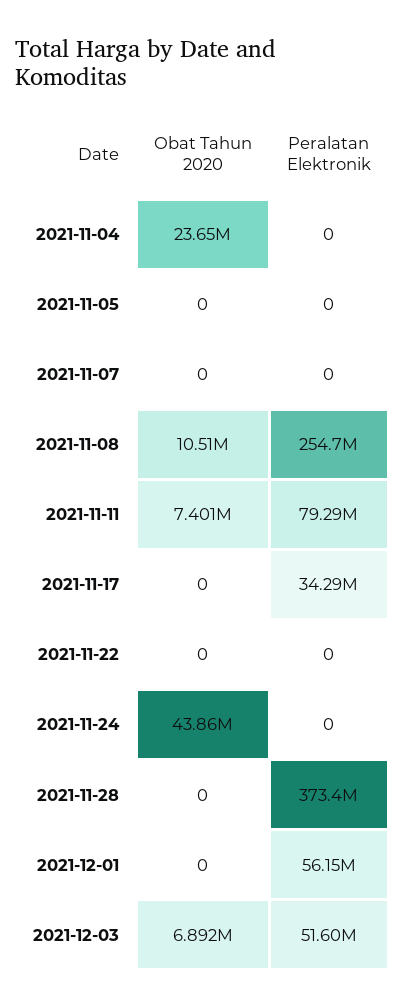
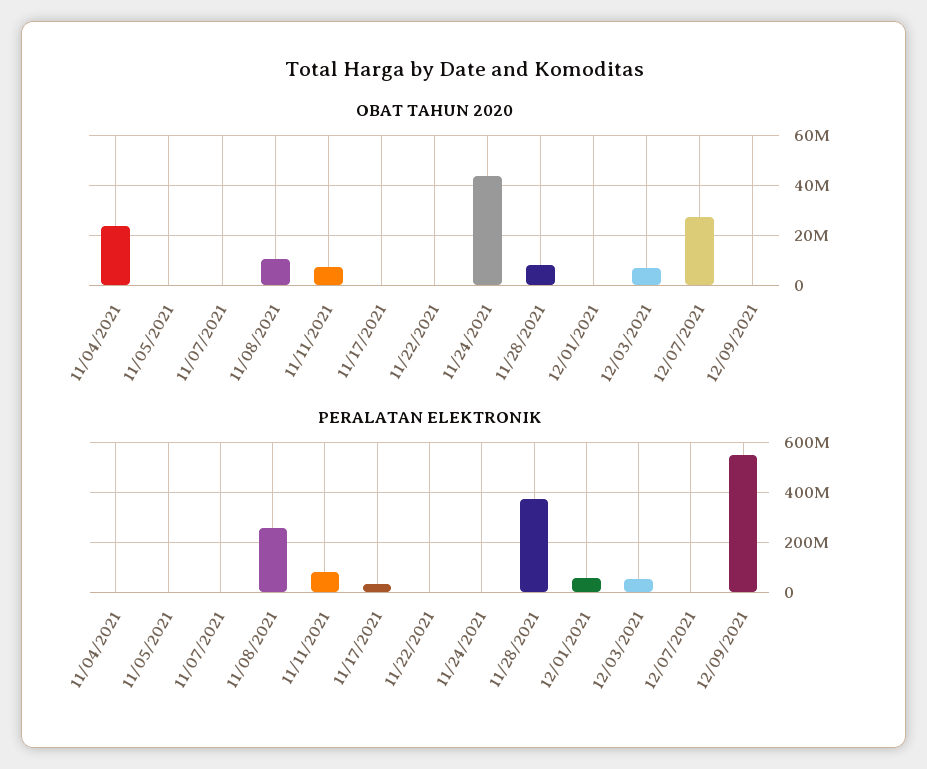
Obat Tahun 2020, 2021-11-28: 0 -> 7500000
Obat Tahun 2020, 12/07/2021: none -> 27500000
Obat Tahun 2020, 12/09/2021: none -> 0
Peralatan Elektronik, 12/07/2021: none -> 0
Peralatan Elektronik, 12/09/2021: none -> 550000000

